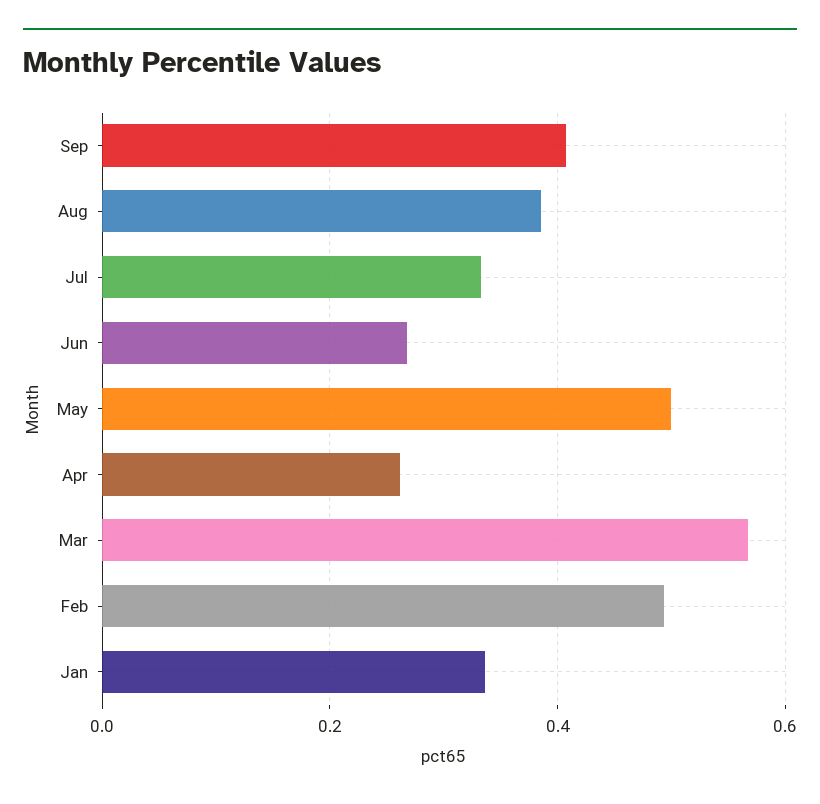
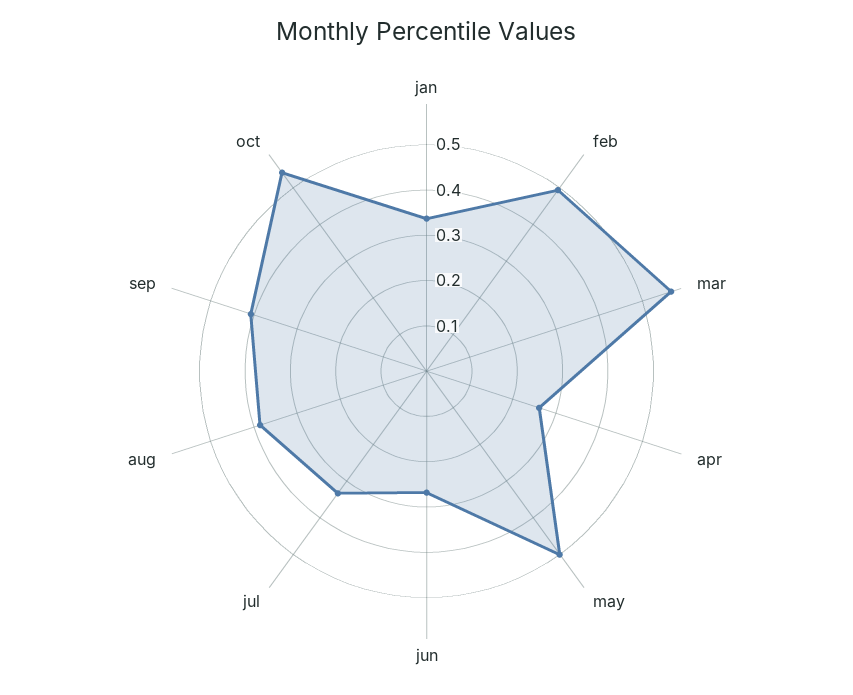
oct: none -> 0.54

